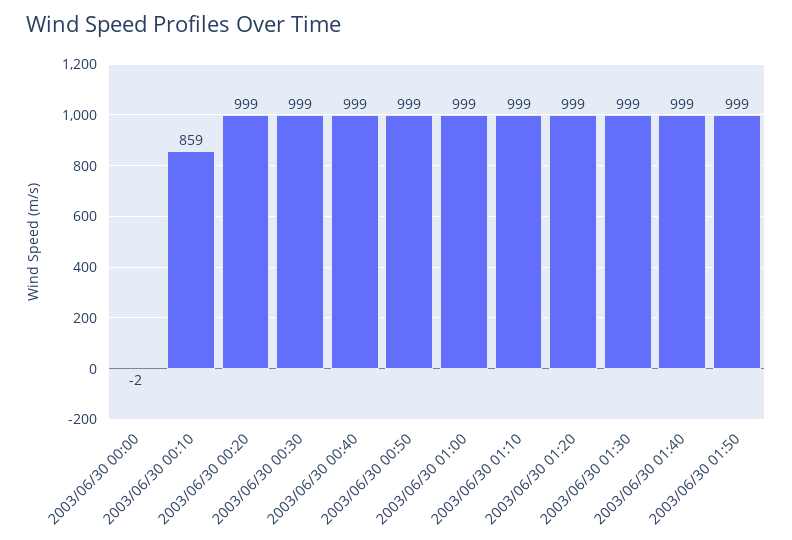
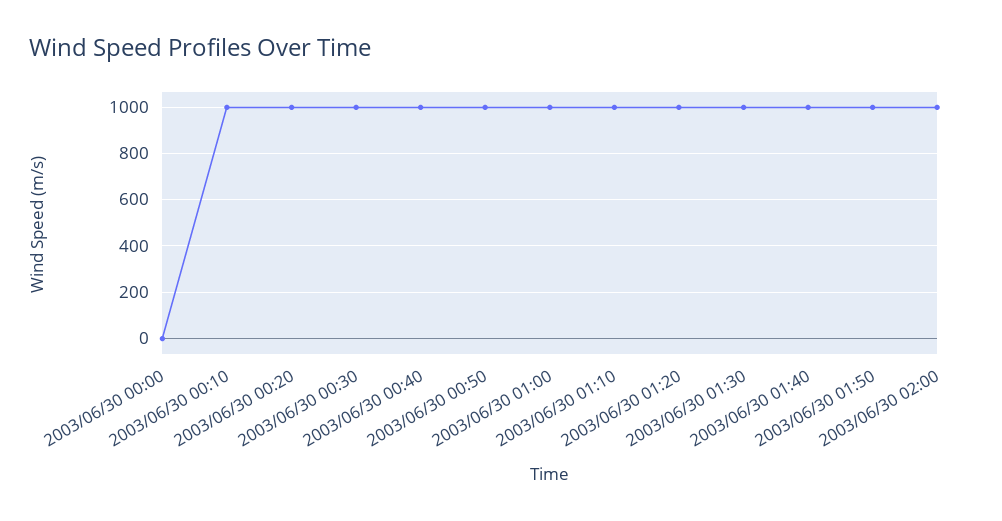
2003/06/30 00:10: 859 -> 1000
2003/06/30 02:00: none -> 1000

